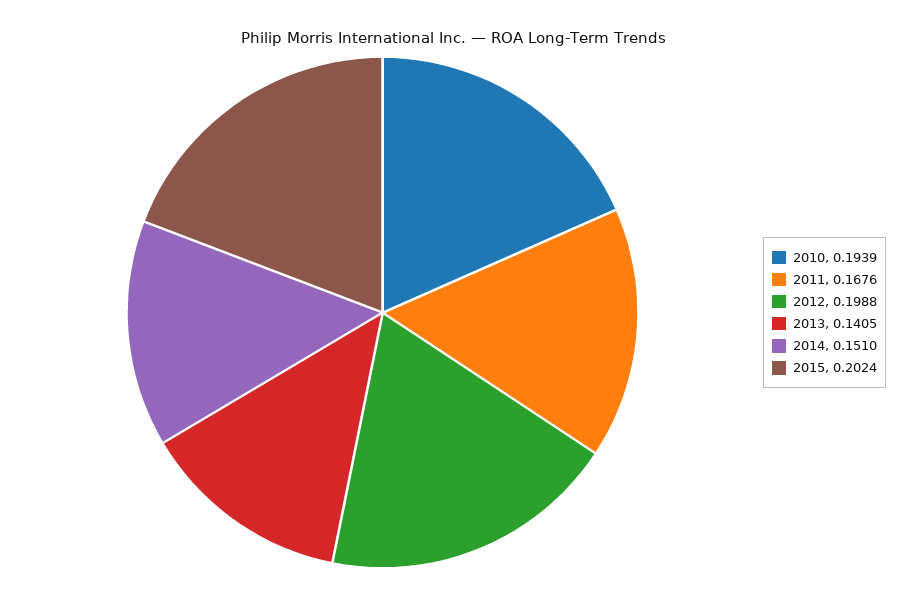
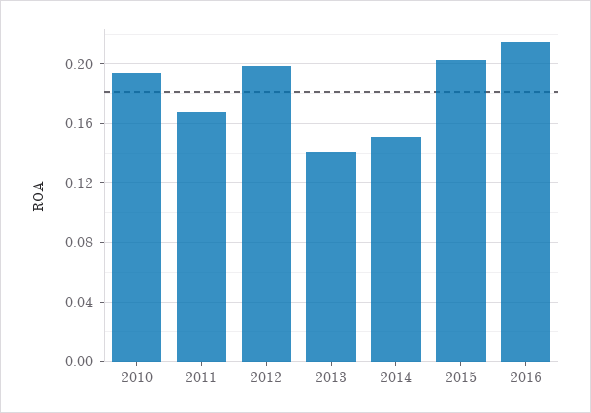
2016: none -> 0.215

